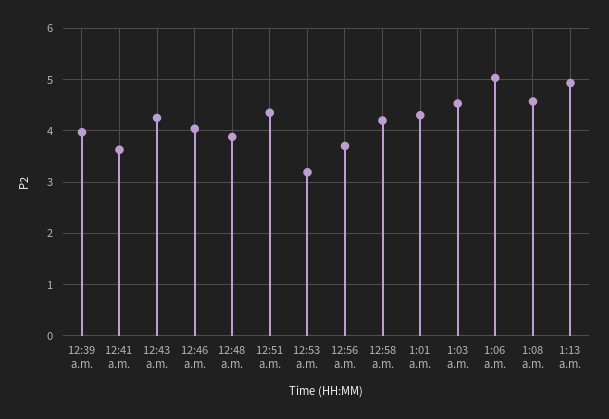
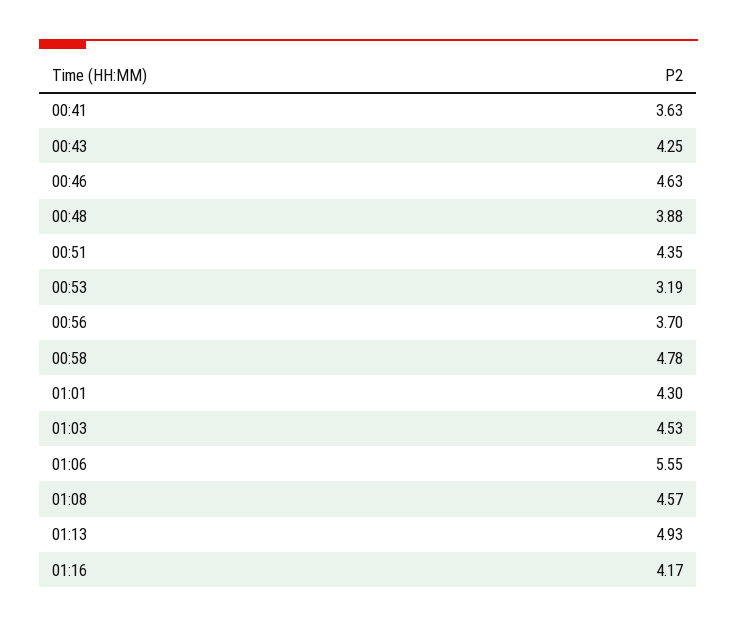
12:39 a.m.: 4 -> none
12:46 a.m.: 4 -> 4.63
12:58 a.m.: 4.2 -> 4.78
1:06 a.m.: 5 -> 5.55
01:16: none -> 4.17

